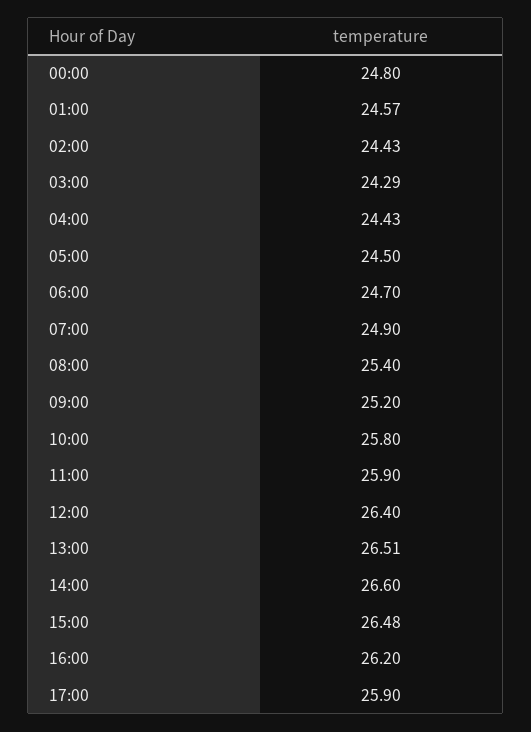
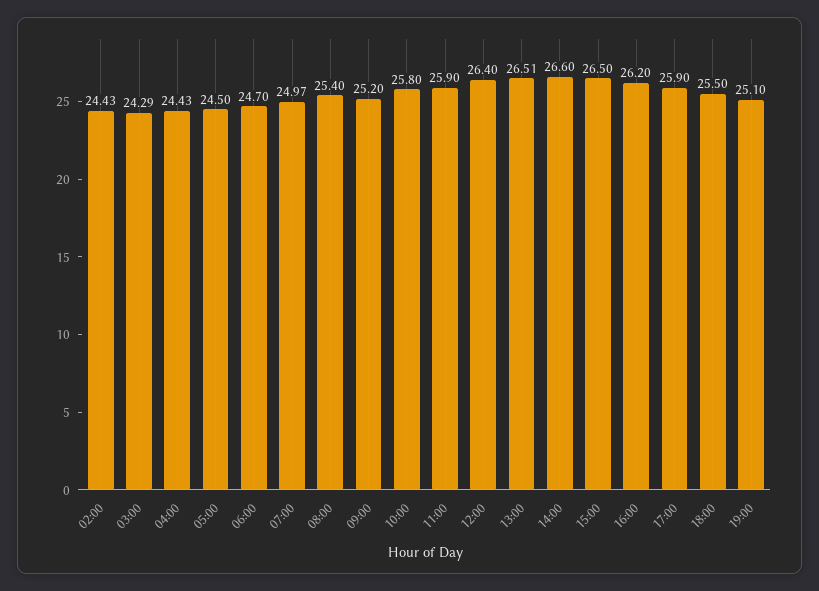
00:00: 24.8 -> none
01:00: 24.57 -> none
07:00: 24.9 -> 24.97
15:00: 26.48 -> 26.5
18:00: none -> 25.5
19:00: none -> 25.1

